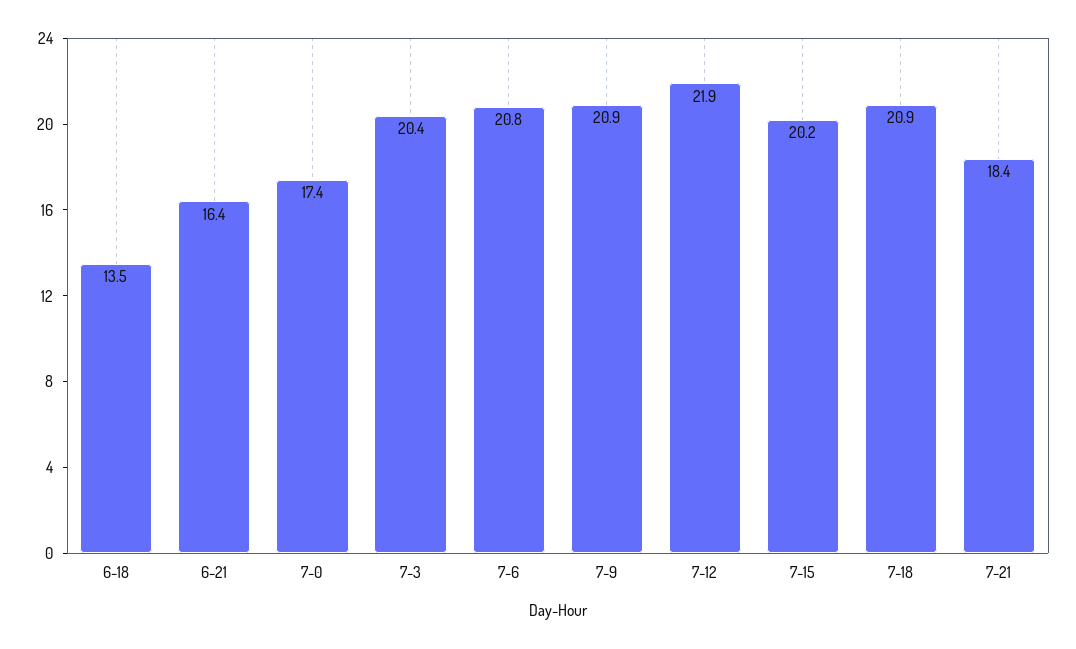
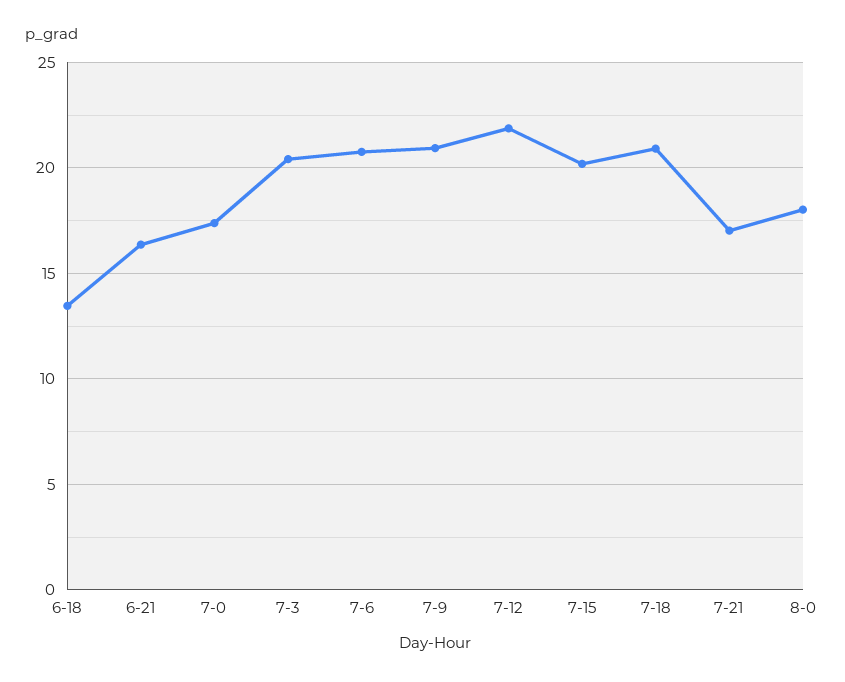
7-21: 18.4 -> 17
8-0: none -> 18

